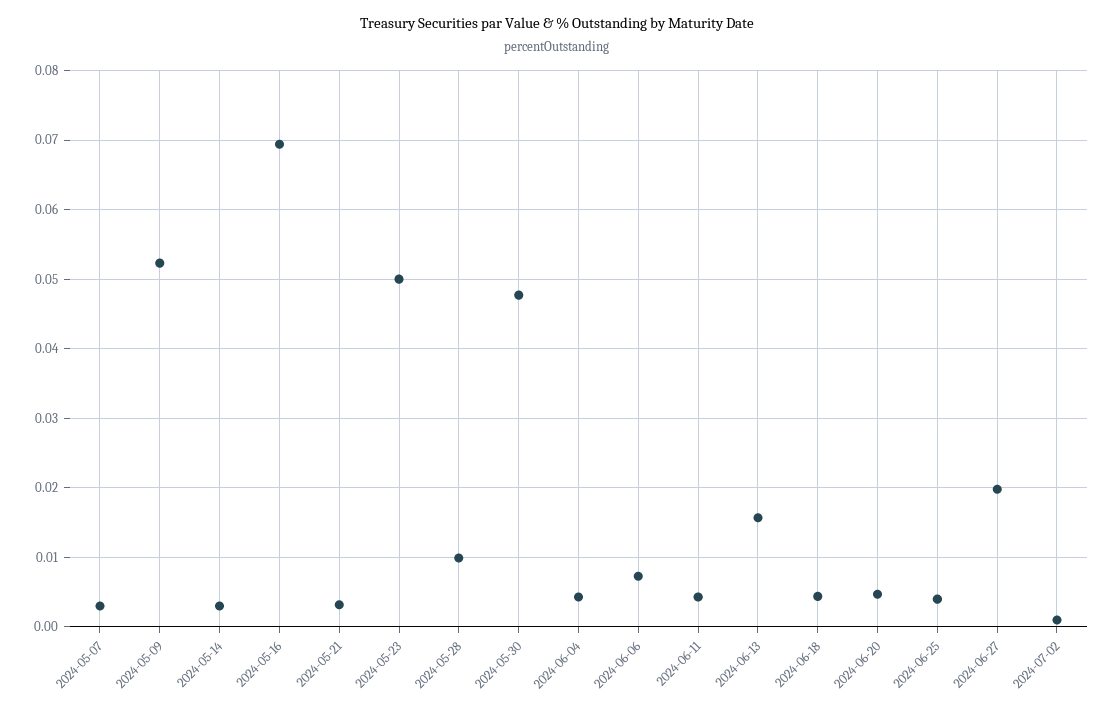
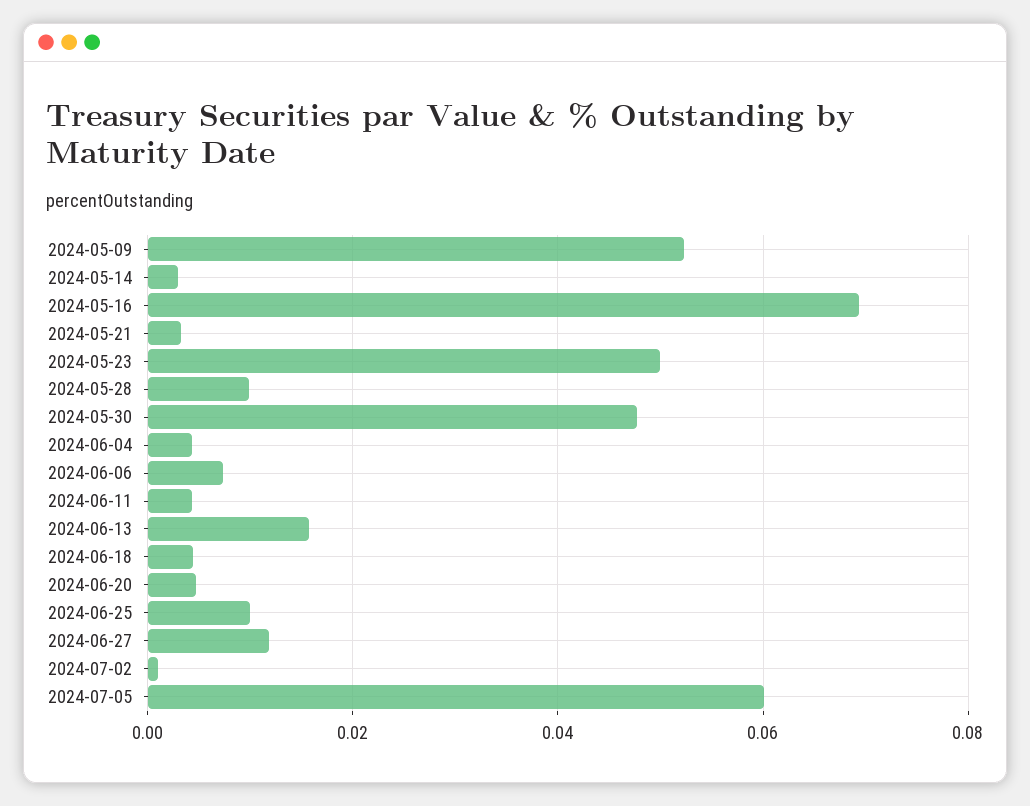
2024-05-07: 0.003 -> none
2024-06-25: 0.004 -> 0.01
2024-06-27: 0.02 -> 0.012
2024-07-05: none -> 0.06

